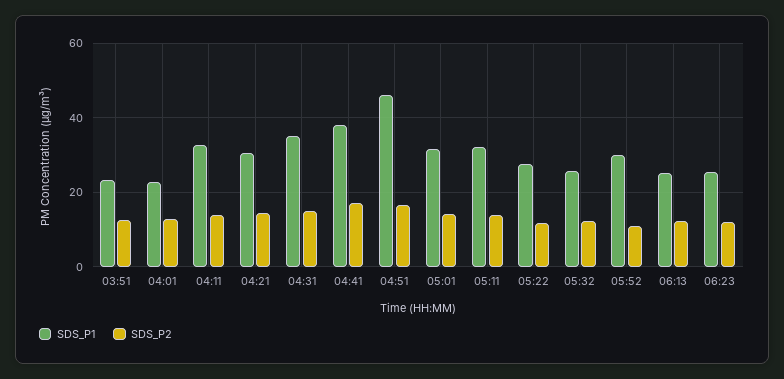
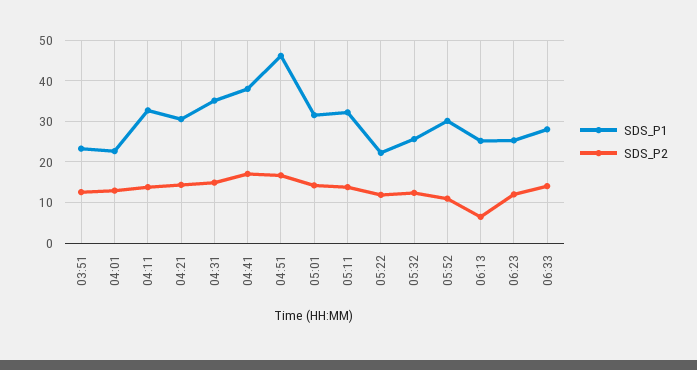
SDS_P1, 05:22: 28 -> 22
SDS_P2, 06:13: 12 -> 6
SDS_P1, 06:33: none -> 28
SDS_P2, 06:33: none -> 14

